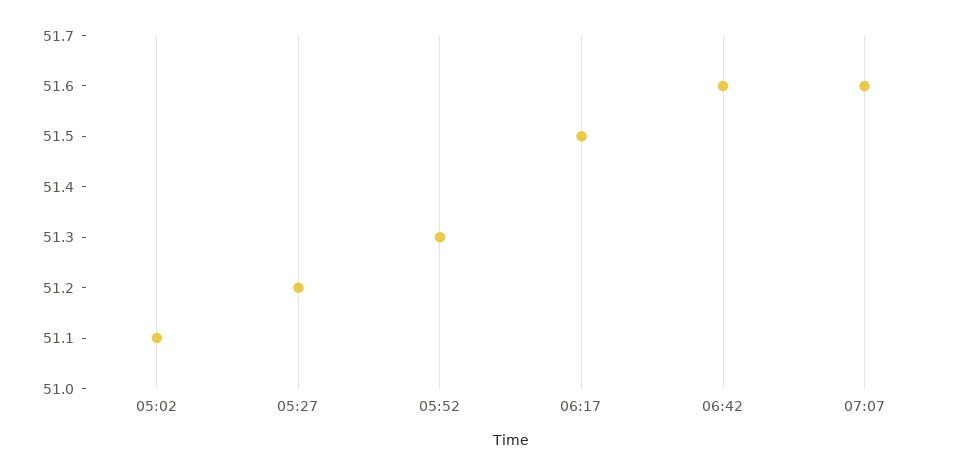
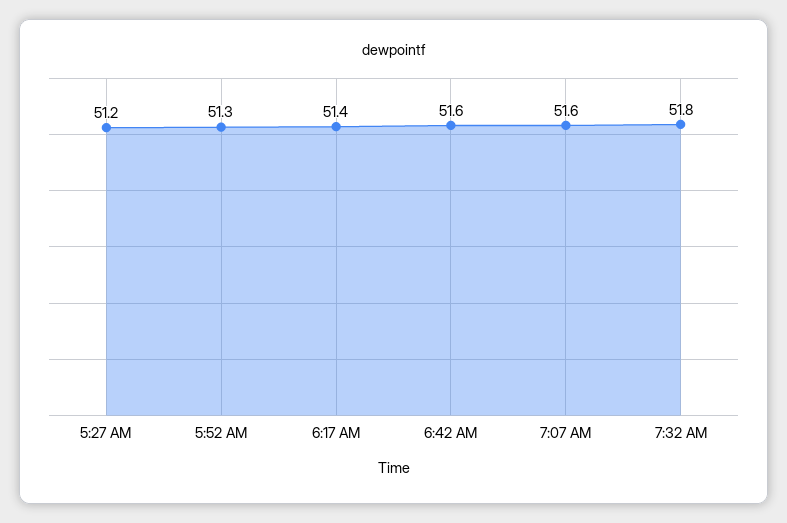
05:02: 51.1 -> none
06:17: 51.5 -> 51.4
7:32 AM: none -> 51.8

